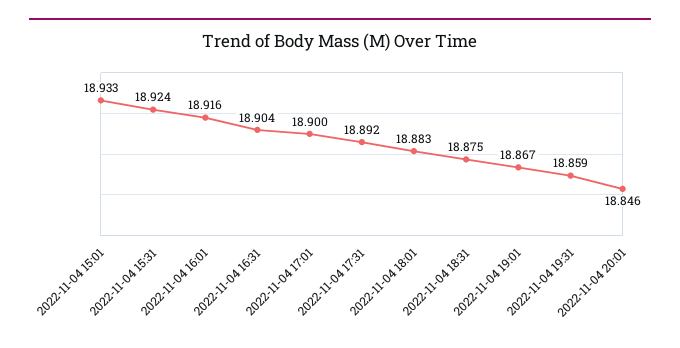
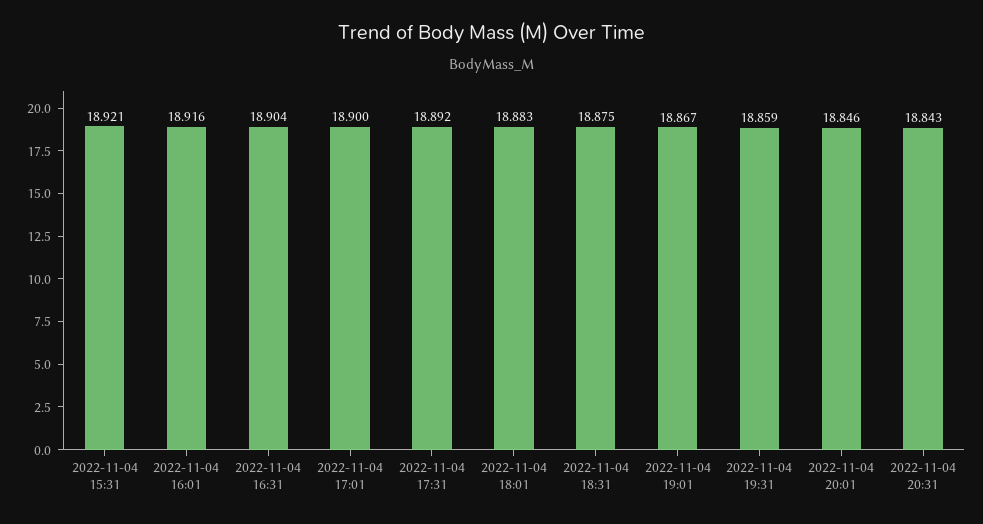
2022-11-04 15:01: 18.933 -> none
2022-11-04 15:31: 18.924 -> 18.921
2022-11-04 20:31: none -> 18.843

